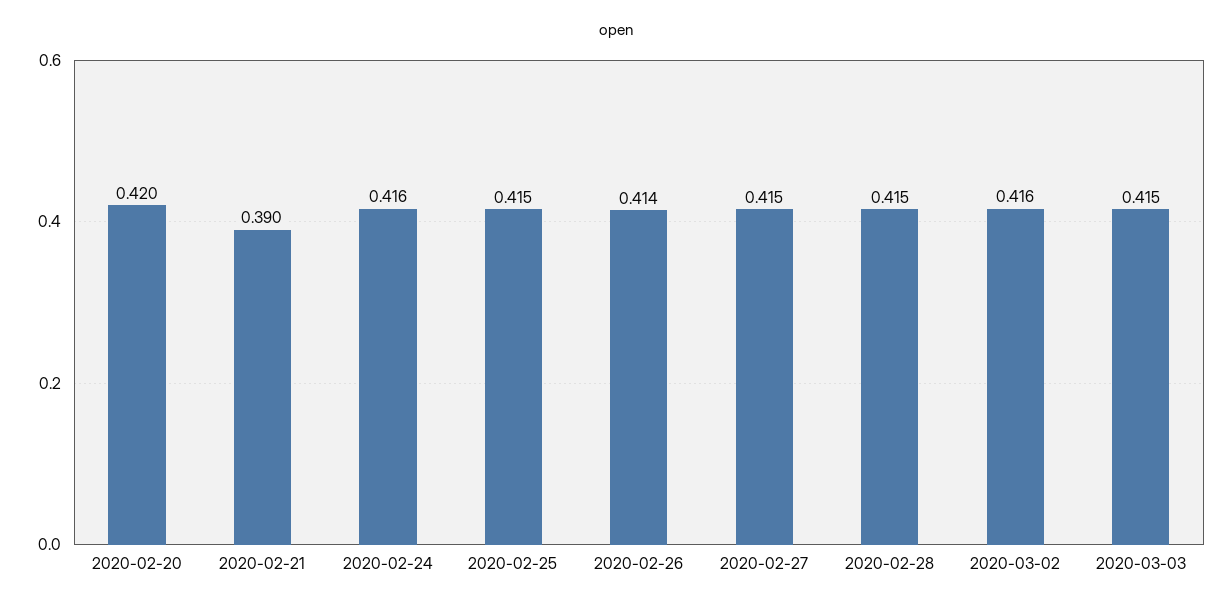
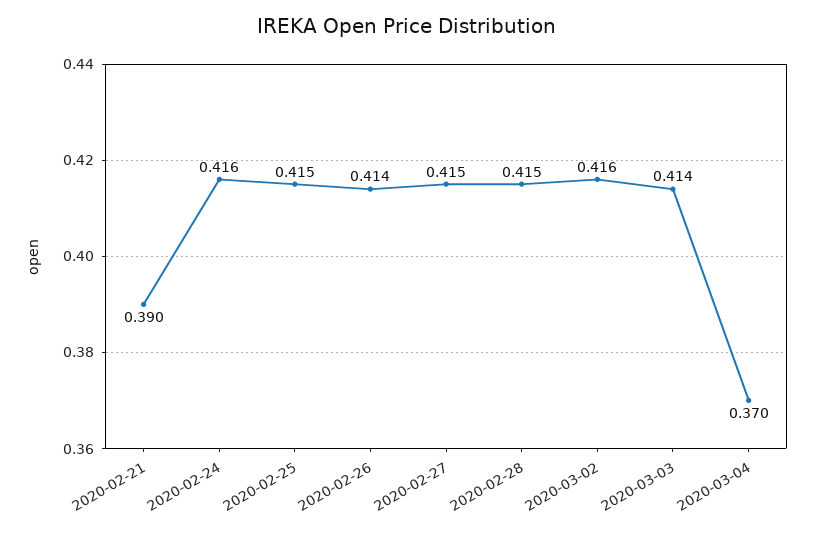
2020-02-20: 0.42 -> none
2020-03-03: 0.415 -> 0.414
2020-03-04: none -> 0.37

